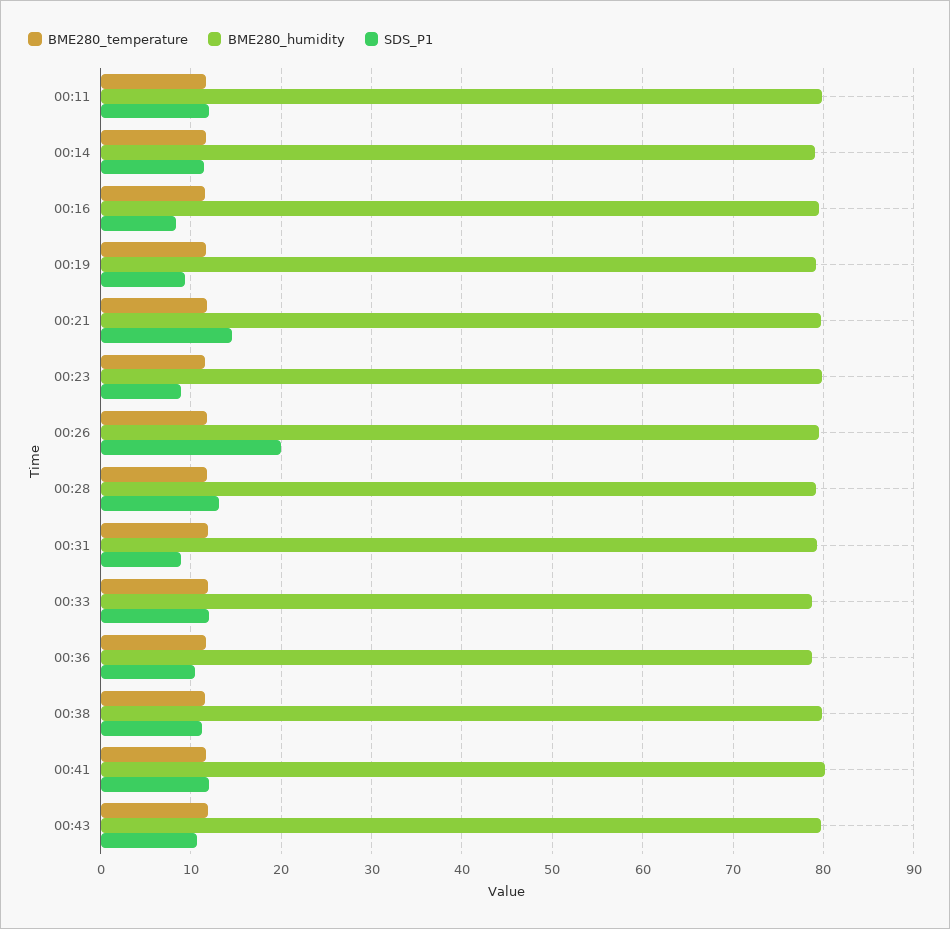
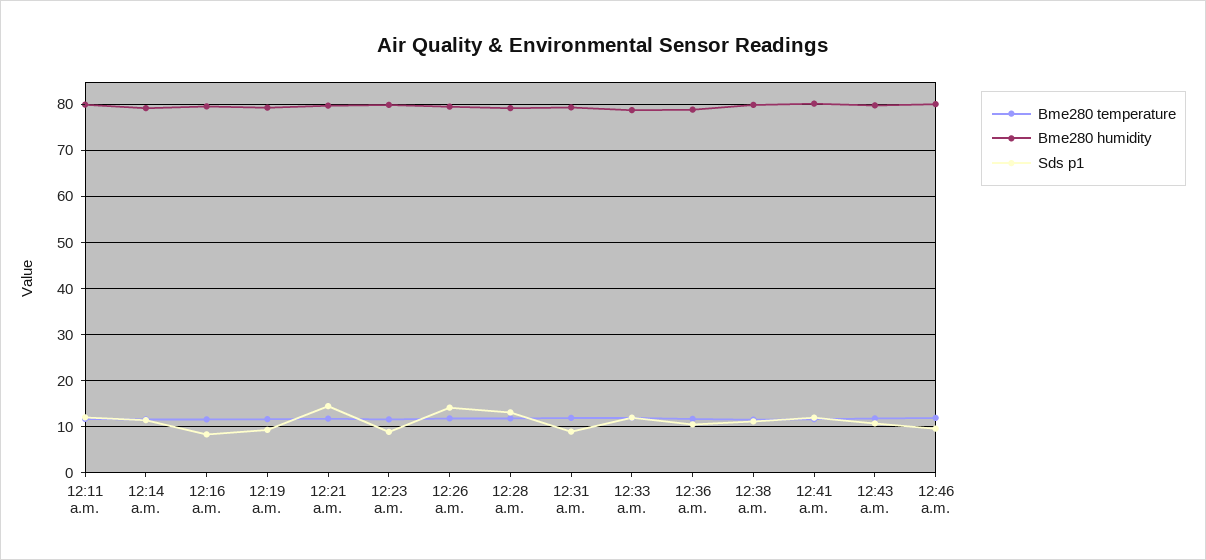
SDS_P1, 00:26: 20 -> 14
BME280_temperature, 12:46 a.m.: none -> 12
BME280_humidity, 12:46 a.m.: none -> 80
SDS_P1, 12:46 a.m.: none -> 10

